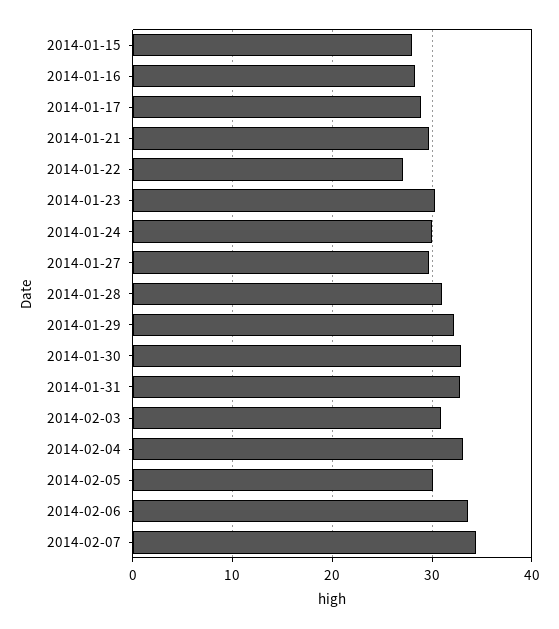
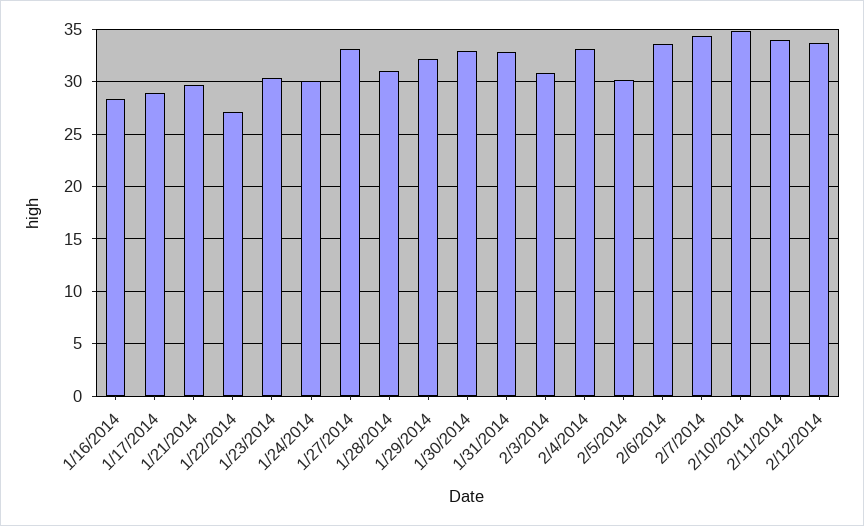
2014-01-15: 28 -> none
2014-01-27: 30 -> 33
2/10/2014: none -> 35
2/11/2014: none -> 34
2/12/2014: none -> 34

